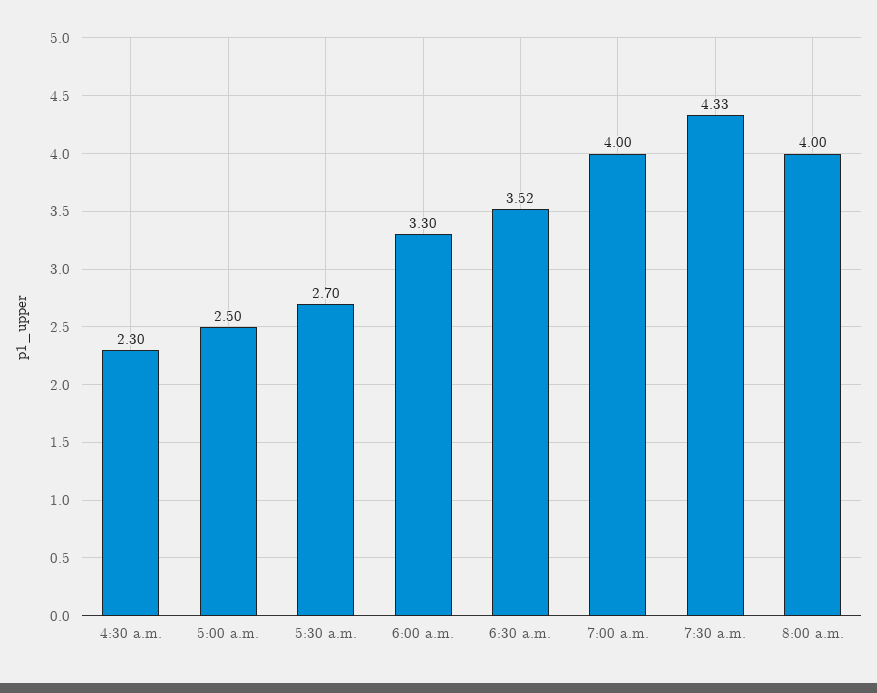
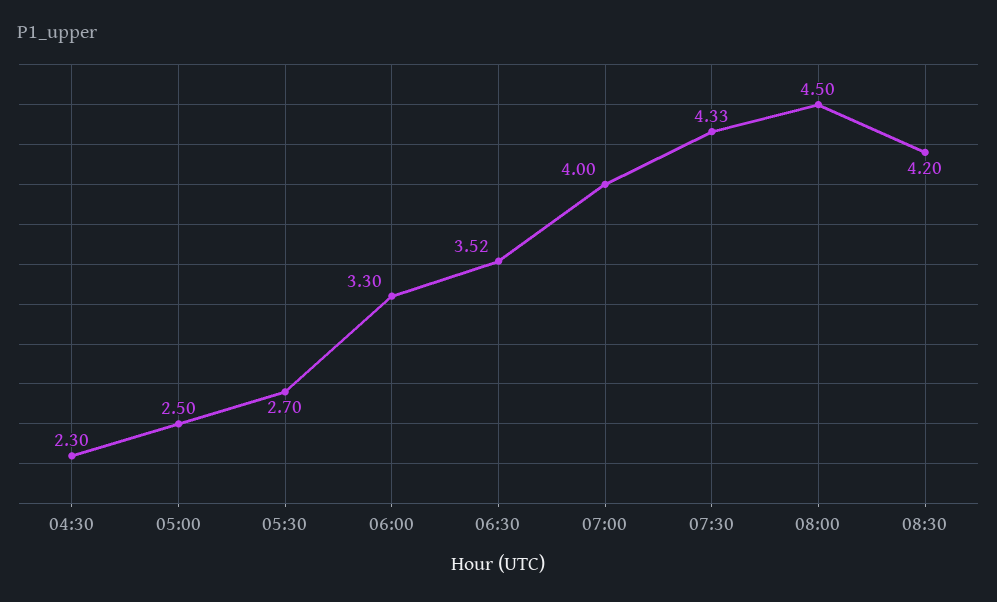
8:00 a.m.: 4 -> 4.5
08:30: none -> 4.2

